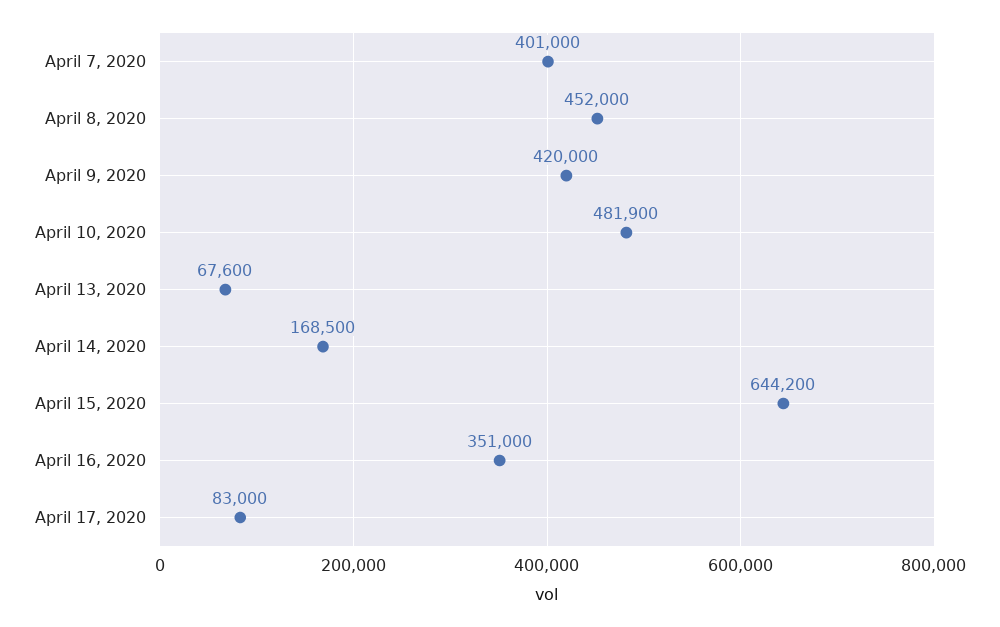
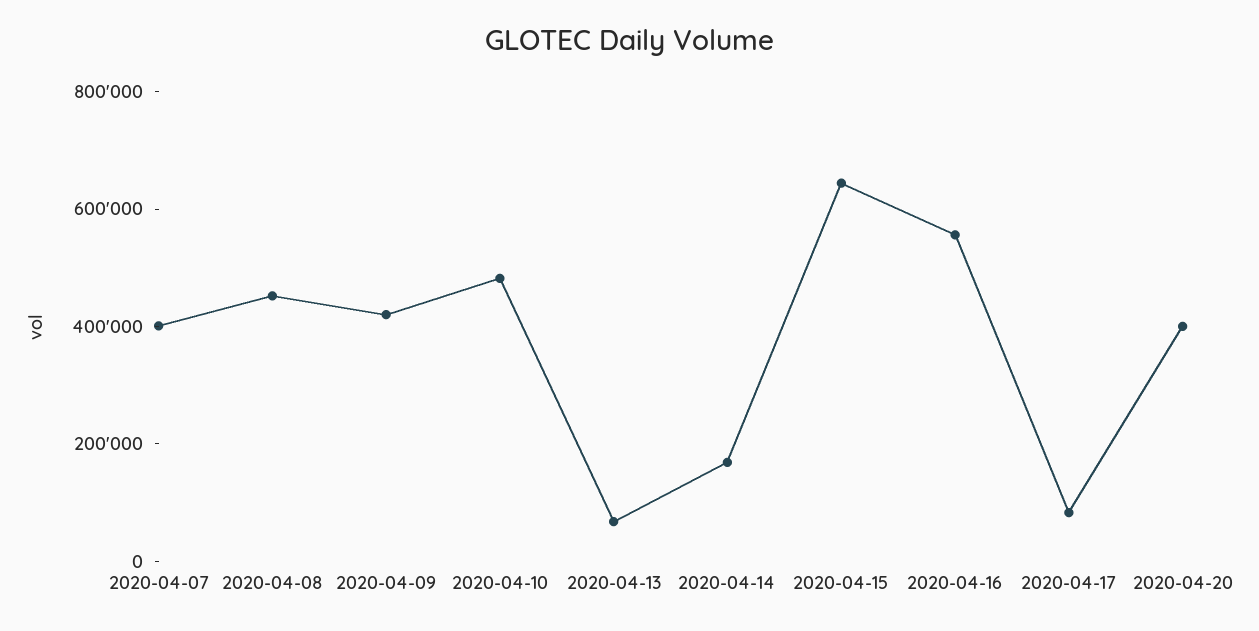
April 16, 2020: 351000 -> 550000
2020-04-20: none -> 400000

